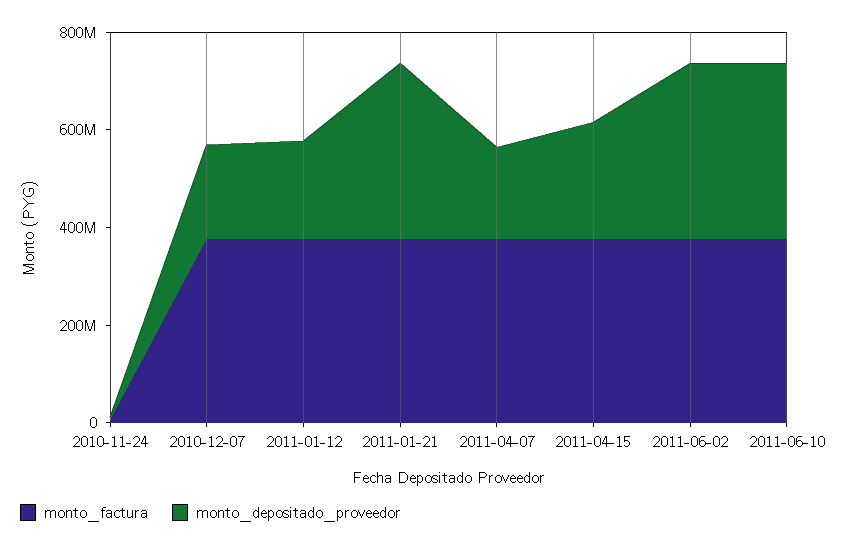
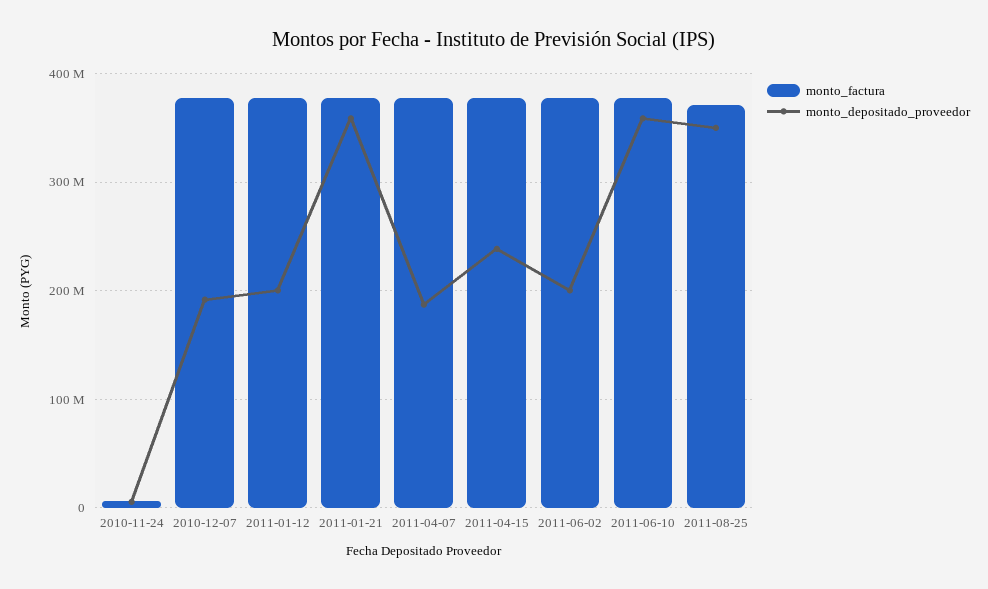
monto_depositado_proveedor, 2011-06-02: 350000000 -> 200000000
monto_factura, 2011-08-25: none -> 370000000
monto_depositado_proveedor, 2011-08-25: none -> 350000000

